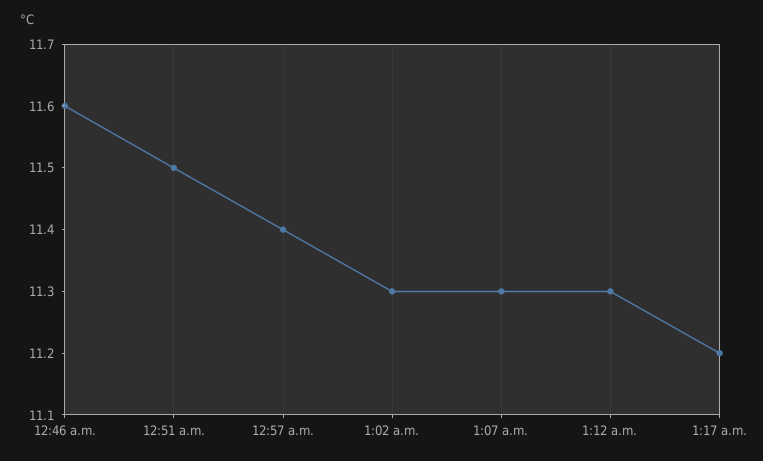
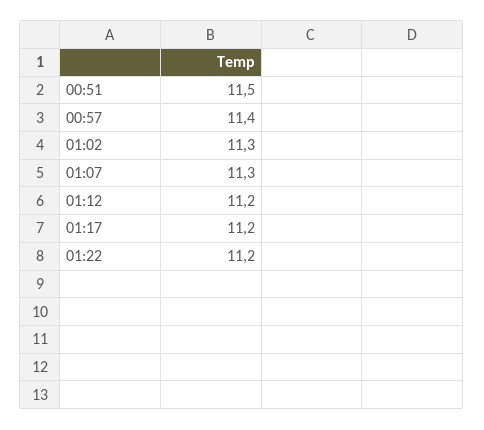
12:46 a.m.: 11.6 -> none
1:12 a.m.: 11.3 -> 11.2
01:22: none -> 11.2

